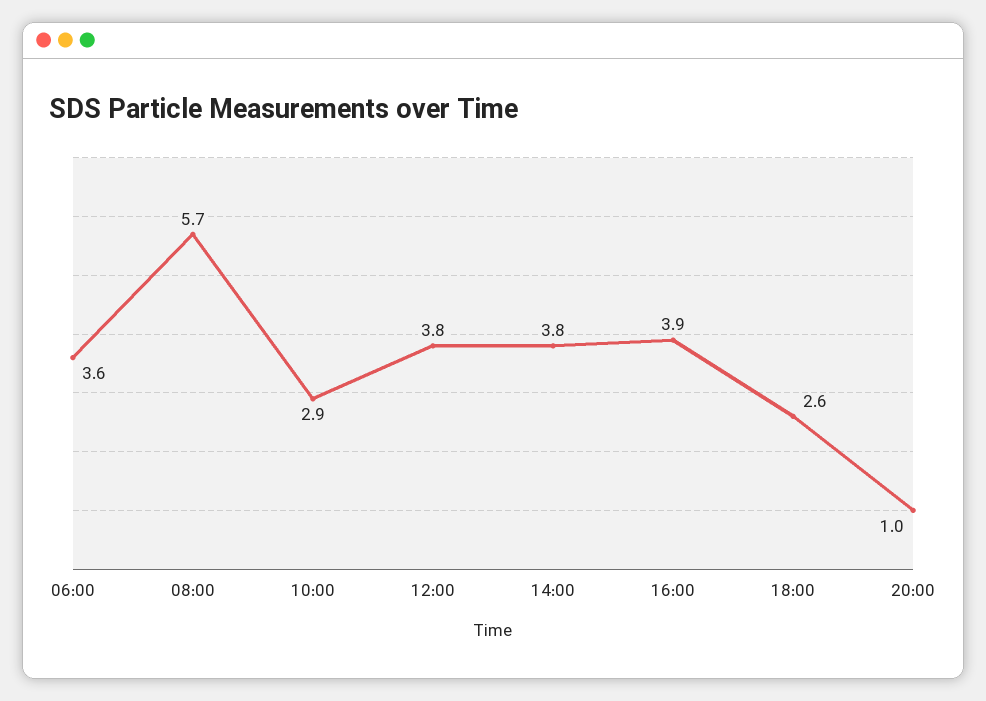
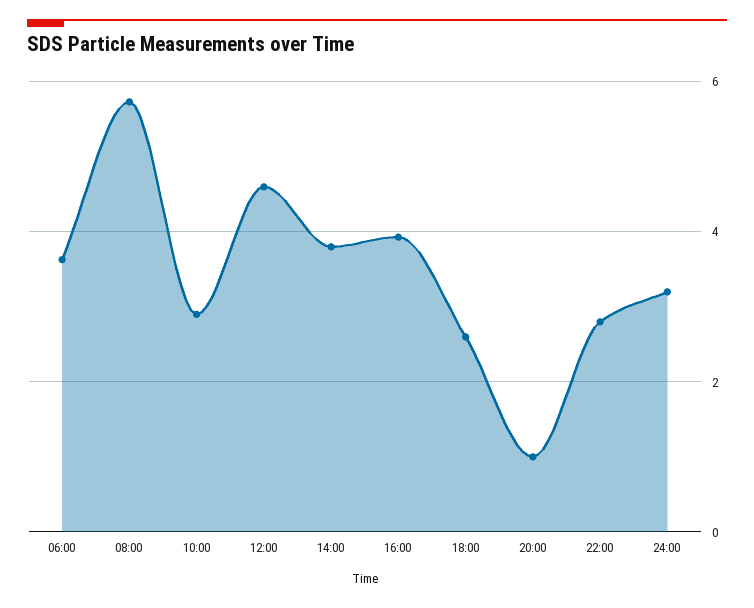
12:00: 3.8 -> 4.6
22:00: none -> 2.8
24:00: none -> 3.2

